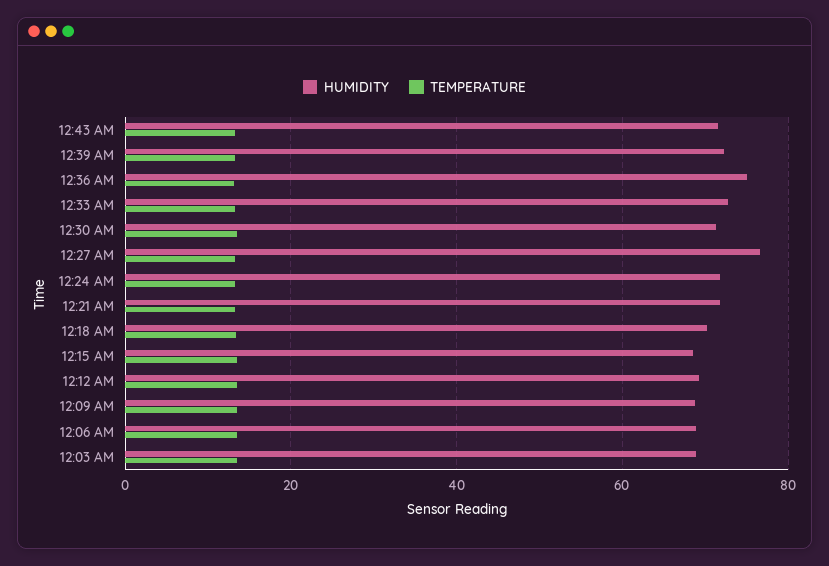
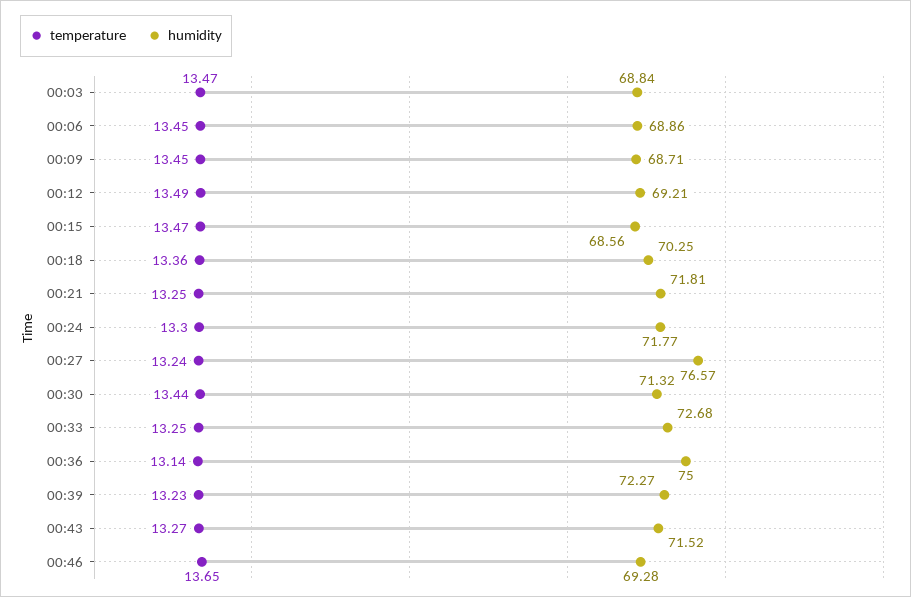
TEMPERATURE, 00:46: none -> 13.65
HUMIDITY, 00:46: none -> 69.28

